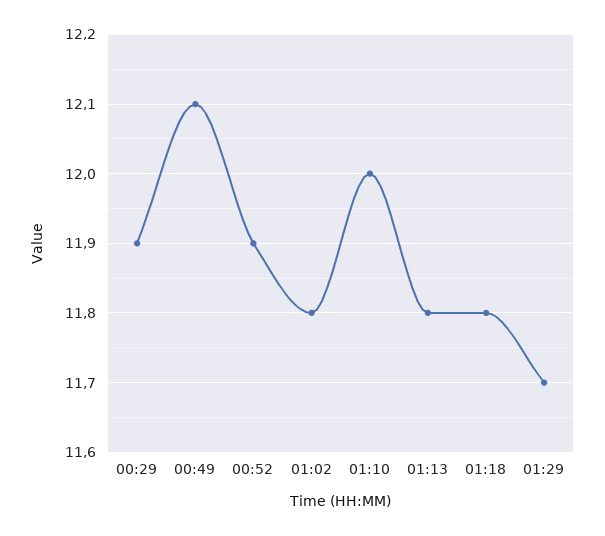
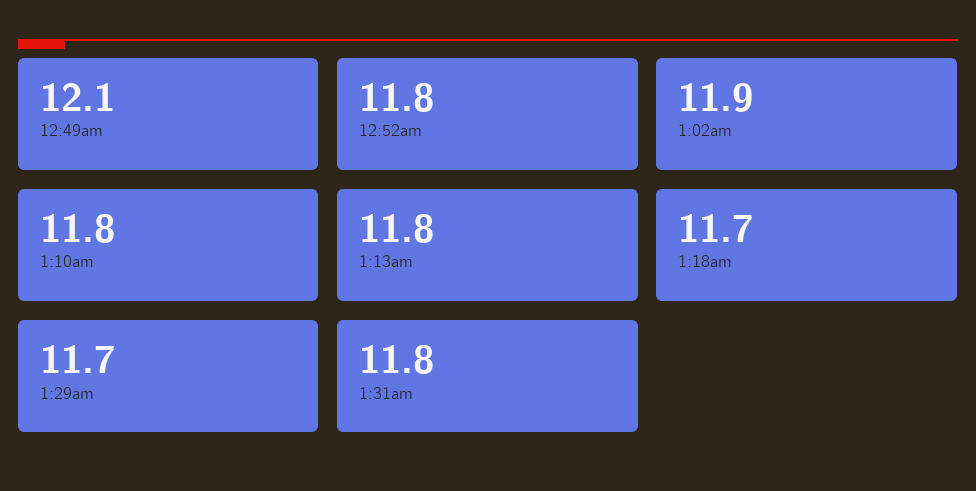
00:29: 11.9 -> none
00:52: 11.9 -> 11.8
01:02: 11.8 -> 11.9
01:10: 12 -> 11.8
01:18: 11.8 -> 11.7
1:31am: none -> 11.8

